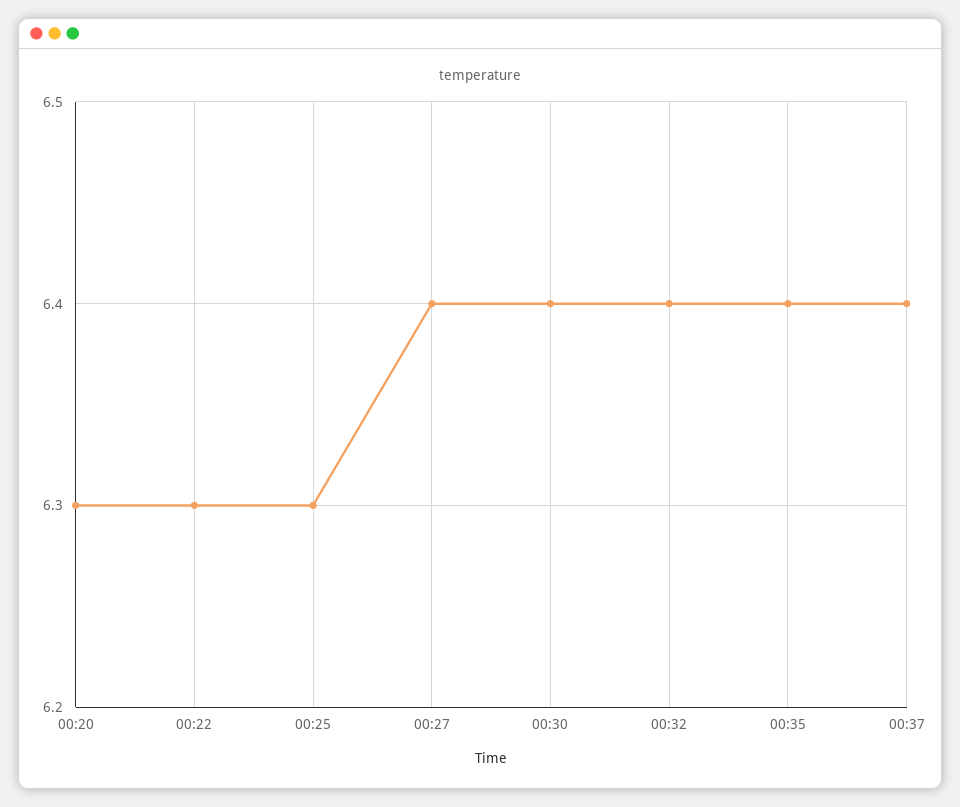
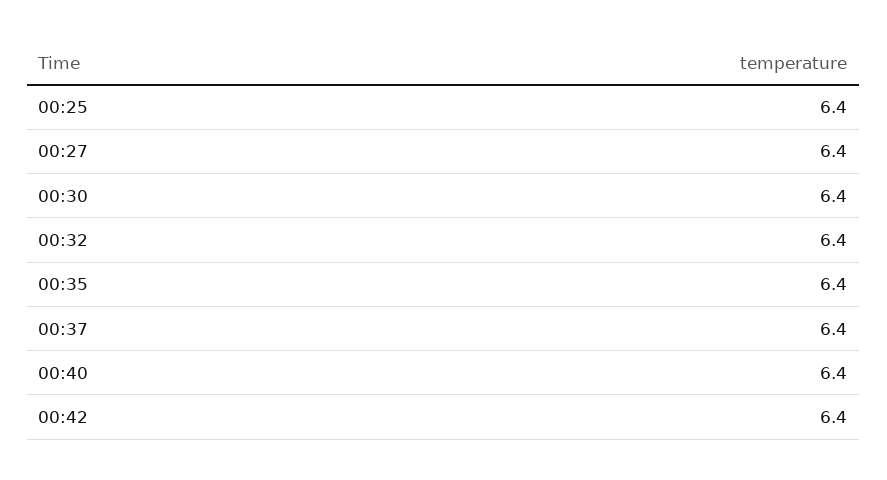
00:20: 6.3 -> none
00:22: 6.3 -> none
00:25: 6.3 -> 6.4
00:40: none -> 6.4
00:42: none -> 6.4

